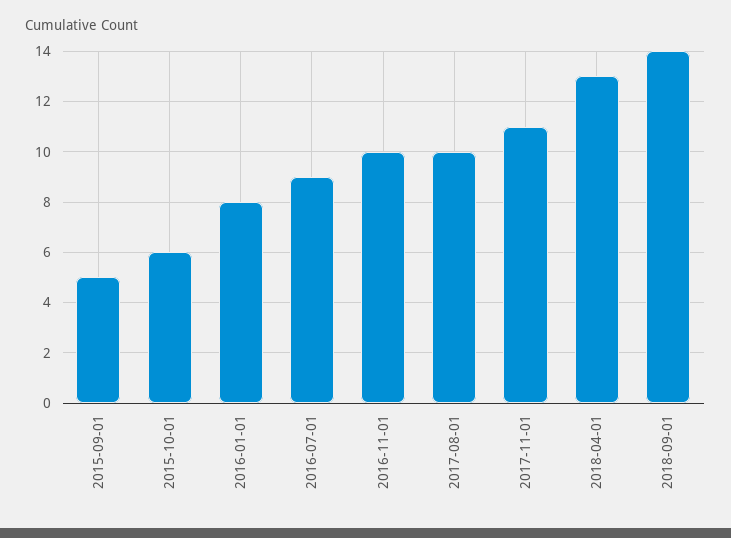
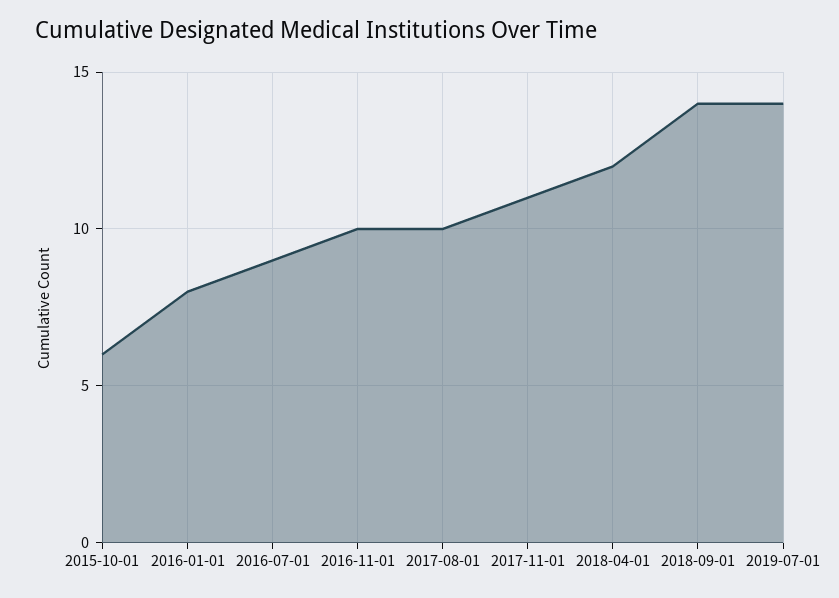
2015-09-01: 5 -> none
2018-04-01: 13 -> 12
2019-07-01: none -> 14

